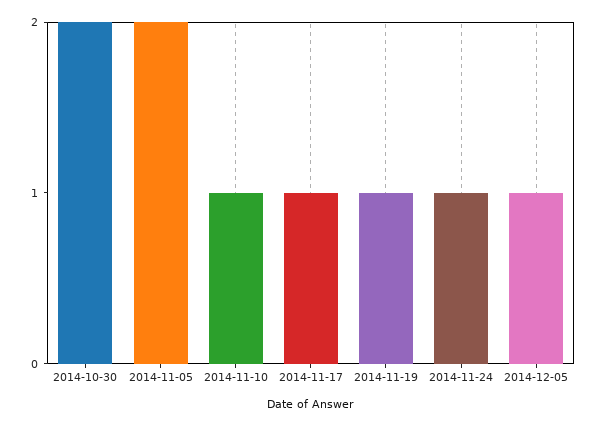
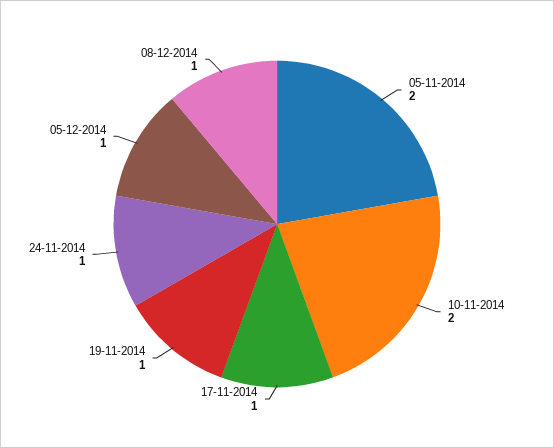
2014-10-30: 2 -> none
2014-11-10: 1 -> 2
08-12-2014: none -> 1

